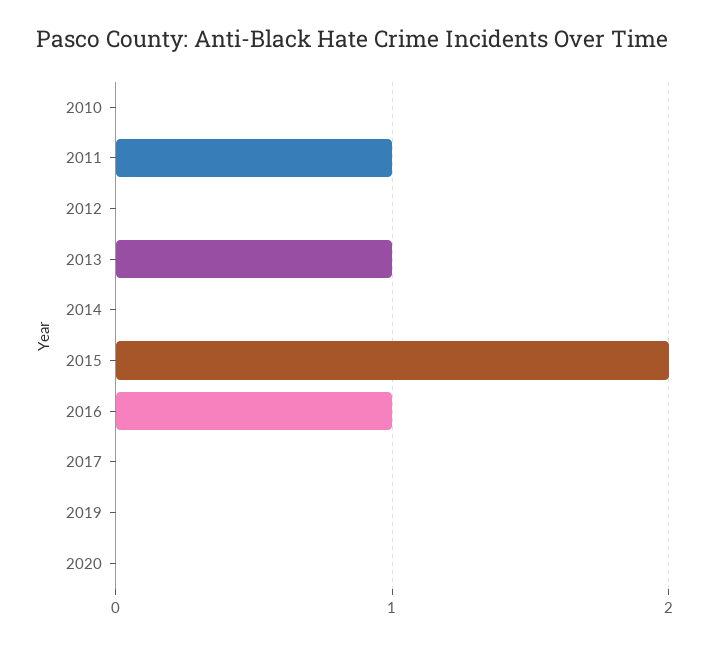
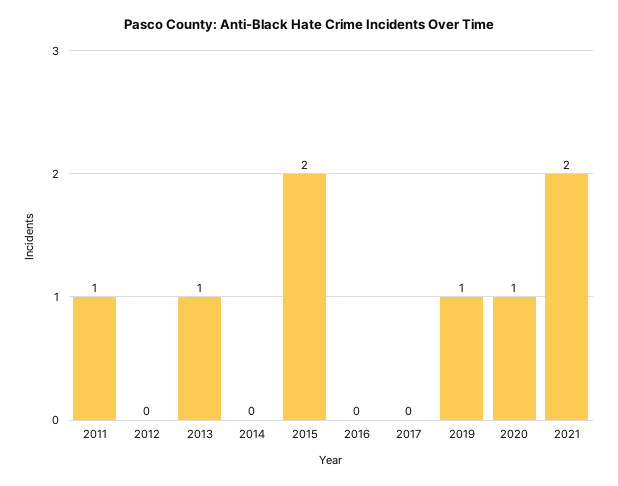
2010: 0 -> none
2016: 1 -> 0
2019: 0 -> 1
2020: 0 -> 1
2021: none -> 2

